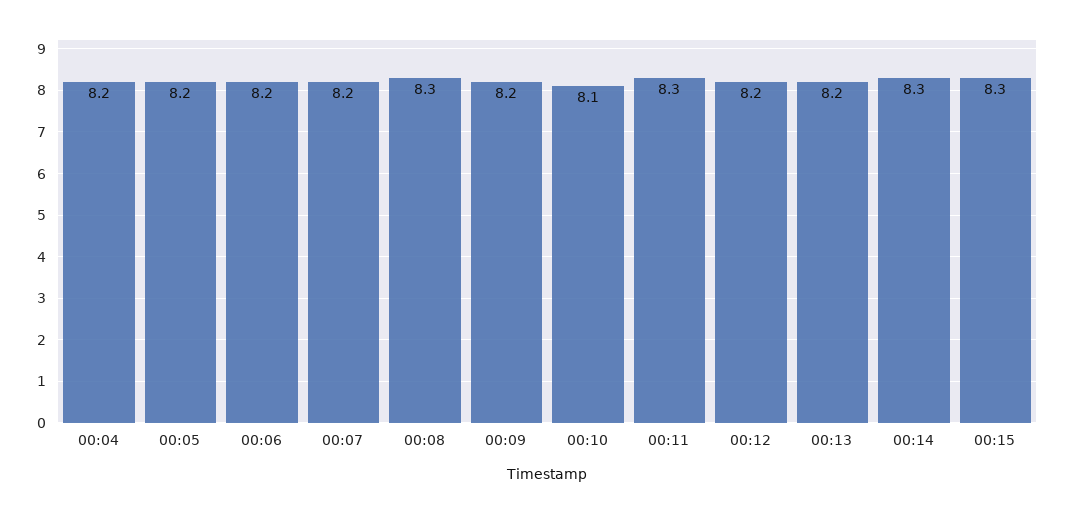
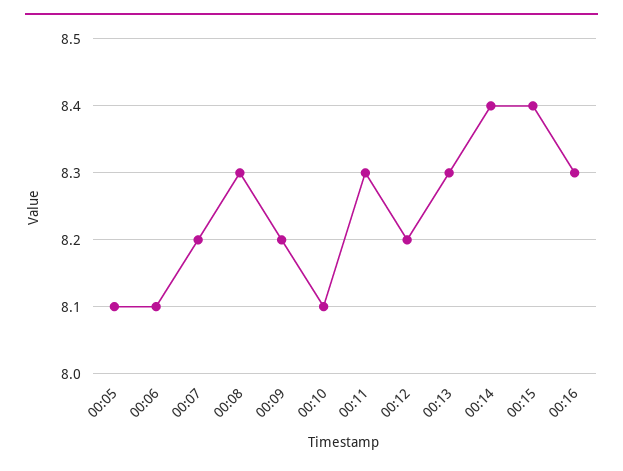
00:04: 8.2 -> none
00:05: 8.2 -> 8.1
00:06: 8.2 -> 8.1
00:13: 8.2 -> 8.3
00:14: 8.3 -> 8.4
00:15: 8.3 -> 8.4
00:16: none -> 8.3

